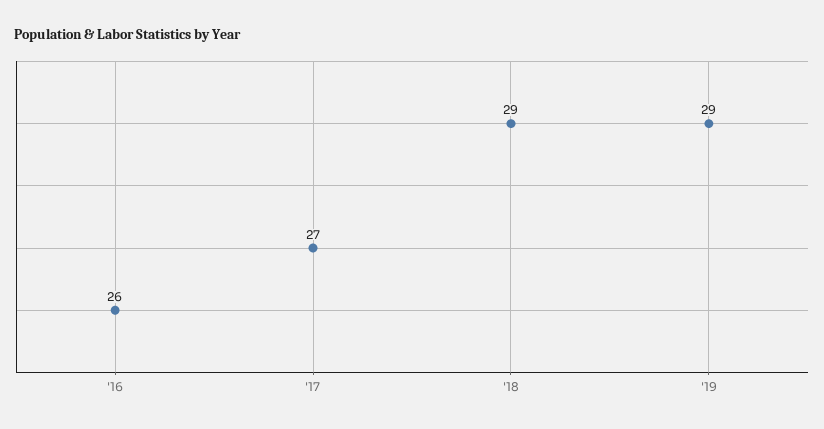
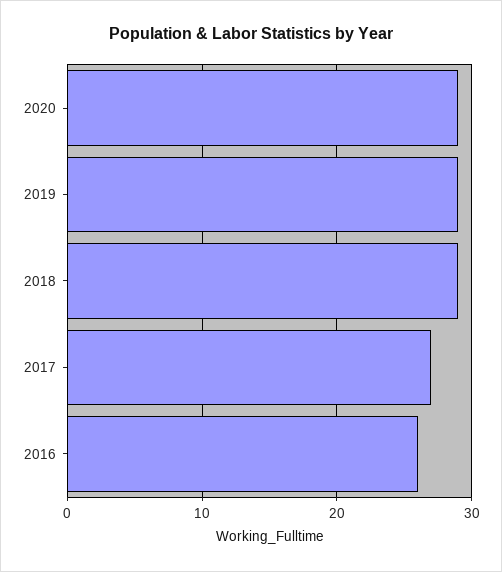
2020: none -> 29

